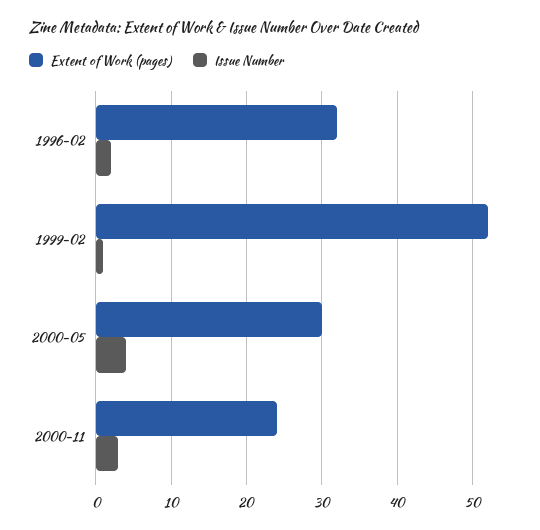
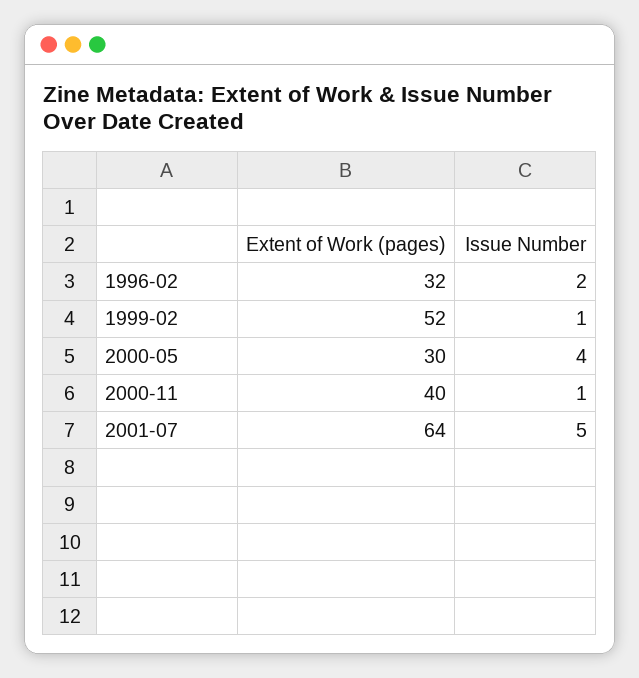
Extent of Work (pages), 2000-11: 24 -> 40
Issue Number, 2000-11: 3 -> 1
Extent of Work (pages), 2001-07: none -> 64
Issue Number, 2001-07: none -> 5

